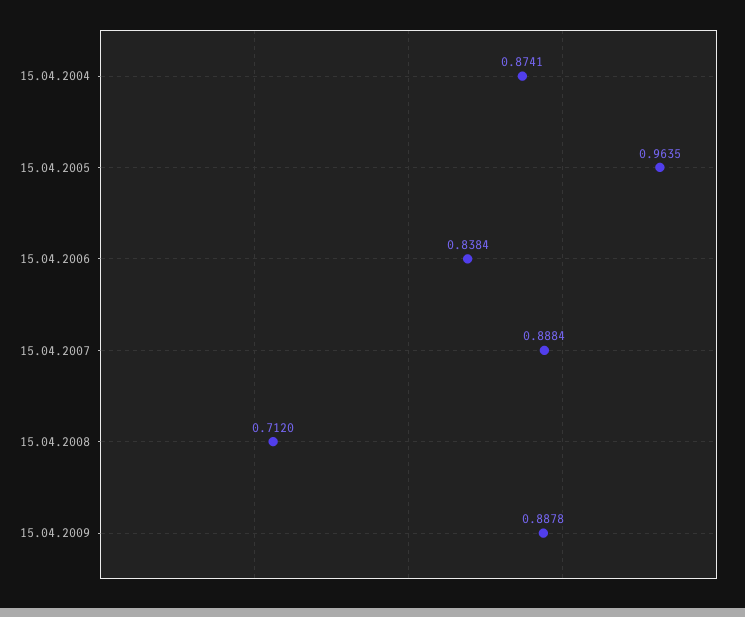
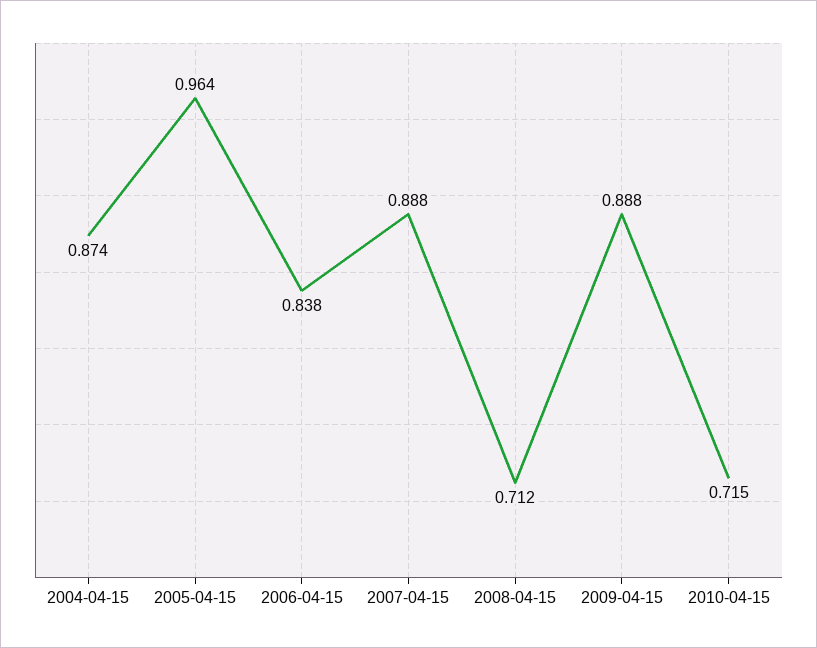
2010-04-15: none -> 0.715

